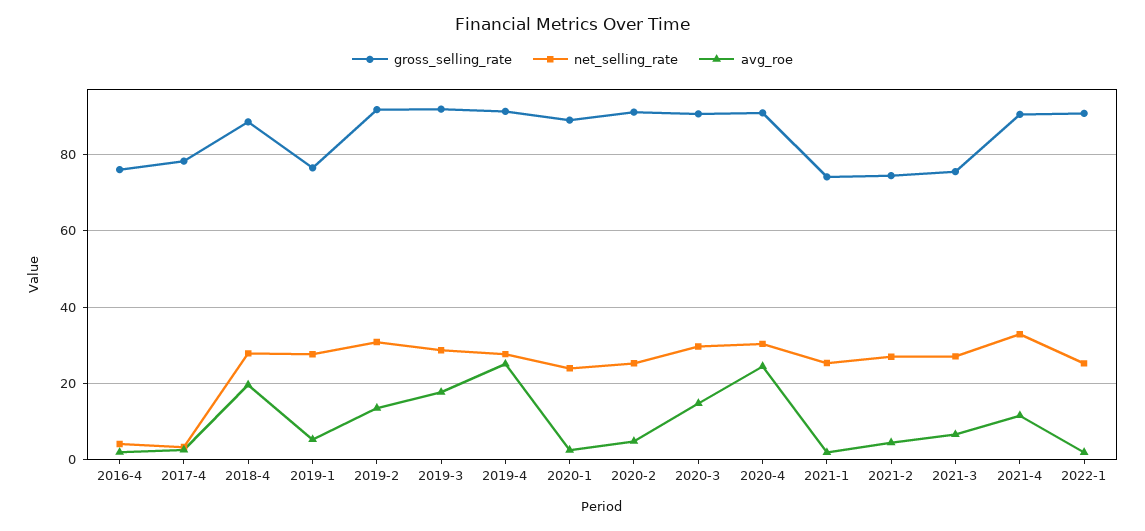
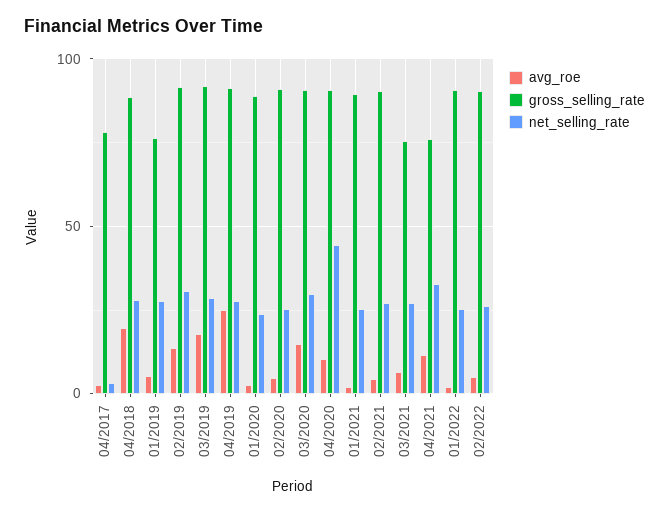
gross_selling_rate, 2016-4: 76 -> none
net_selling_rate, 2016-4: 4 -> none
avg_roe, 2016-4: 2 -> none
net_selling_rate, 2020-4: 30 -> 45
avg_roe, 2020-4: 24 -> 10
gross_selling_rate, 2021-1: 74 -> 90
gross_selling_rate, 2021-2: 74 -> 90
gross_selling_rate, 2021-4: 90 -> 75
avg_roe, 02/2022: none -> 5
gross_selling_rate, 02/2022: none -> 90
net_selling_rate, 02/2022: none -> 25

